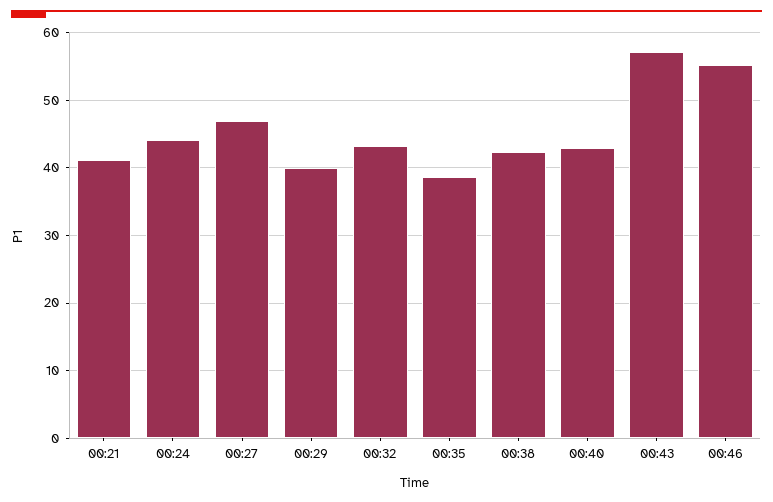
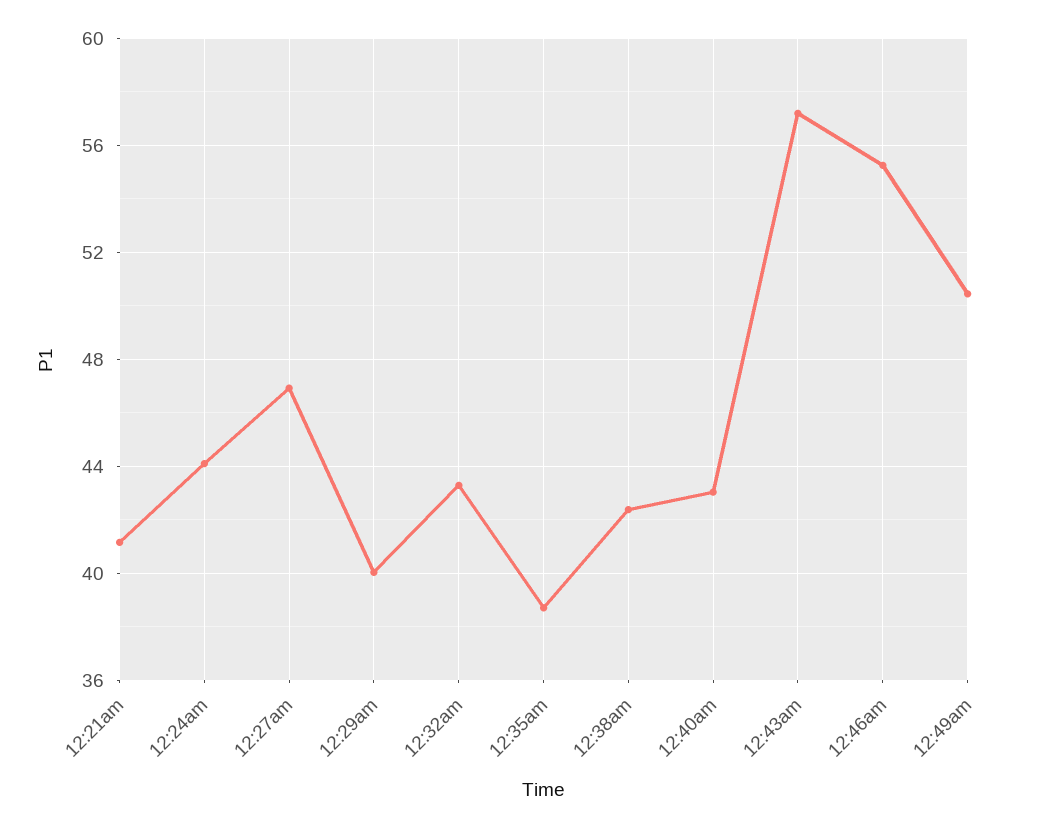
12:49am: none -> 50.5

